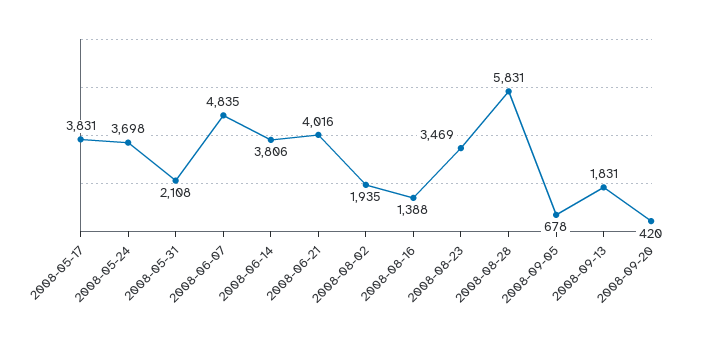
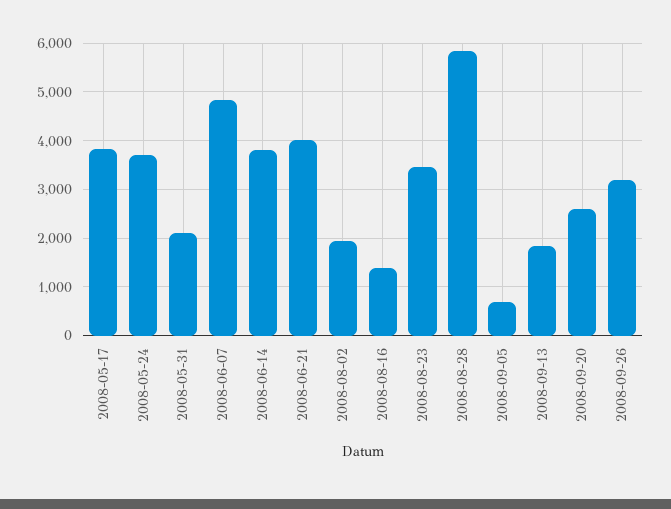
2008-09-20: 420 -> 2600
2008-09-26: none -> 3200

